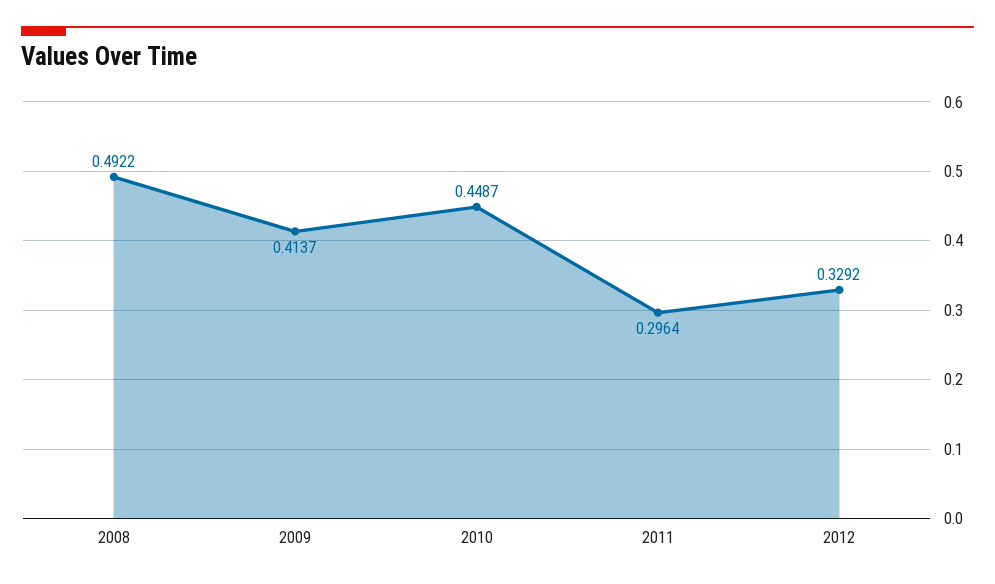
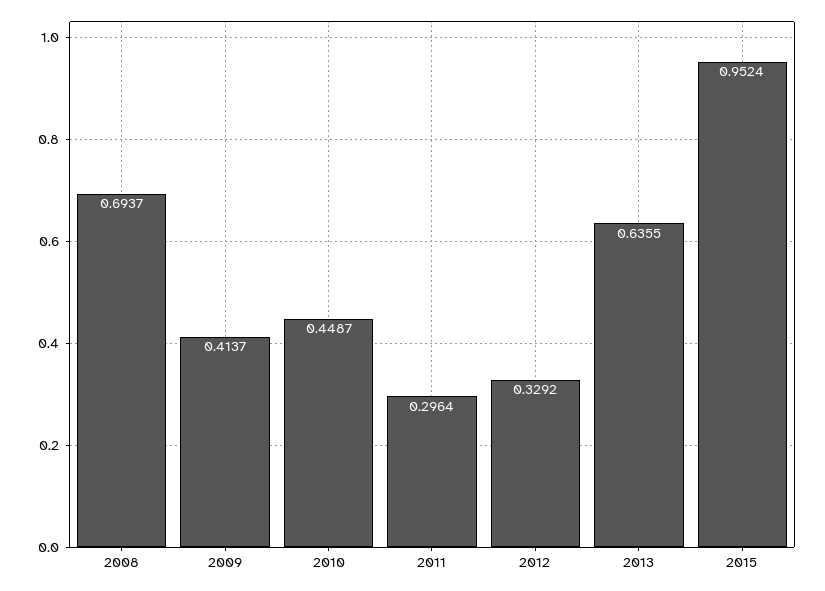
2008: 0.4922 -> 0.6937
2013: none -> 0.6355
2015: none -> 0.9524

